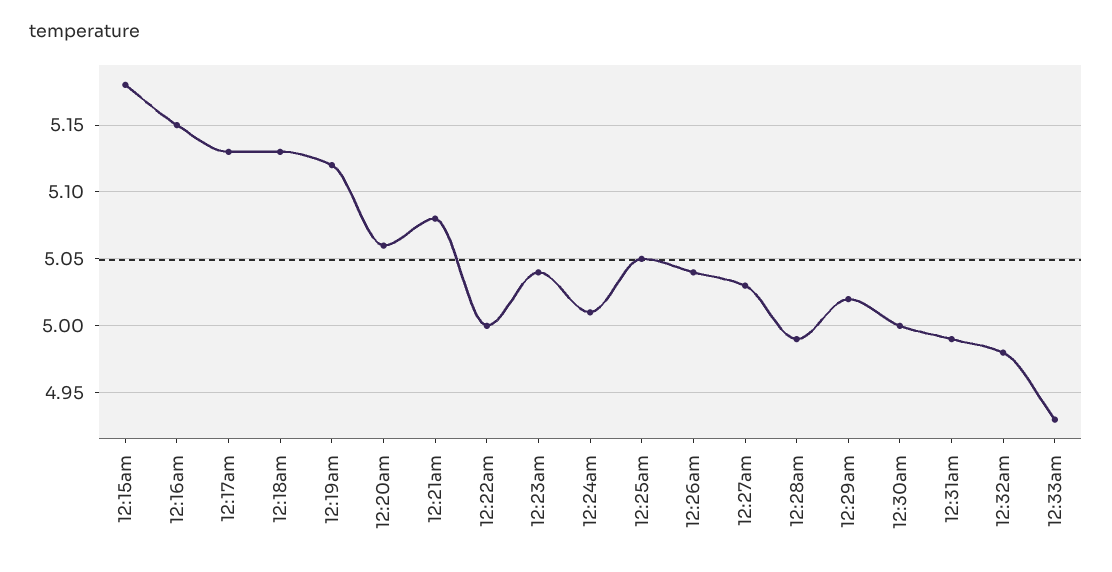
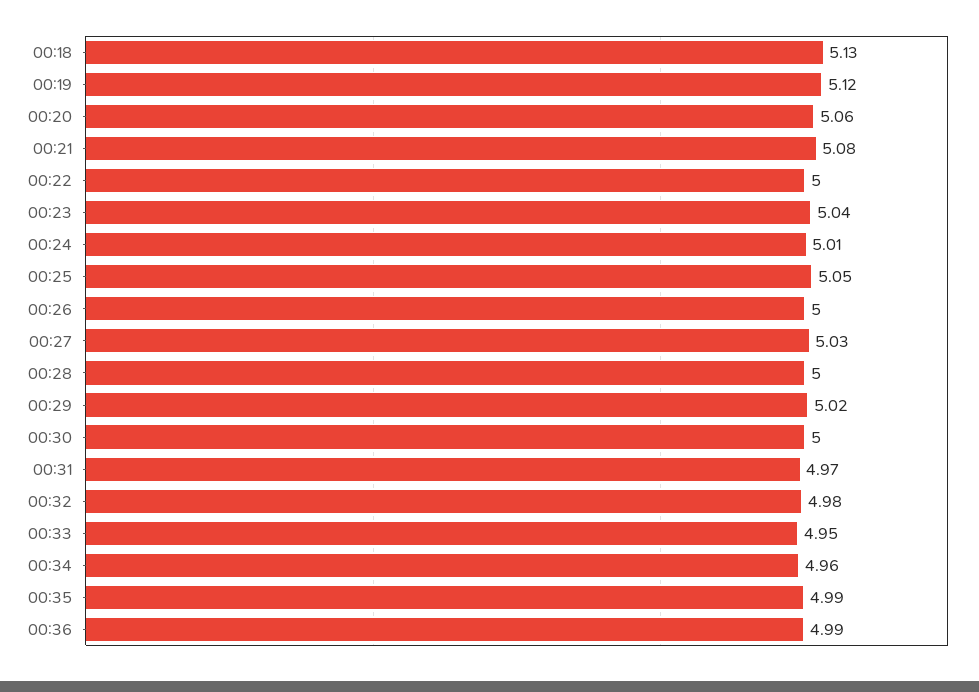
12:15am: 5.18 -> none
12:16am: 5.15 -> none
12:17am: 5.13 -> none
12:26am: 5.04 -> 5
12:28am: 4.99 -> 5
12:31am: 4.99 -> 4.97
12:33am: 4.93 -> 4.95
00:34: none -> 4.96
00:35: none -> 4.99
00:36: none -> 4.99

